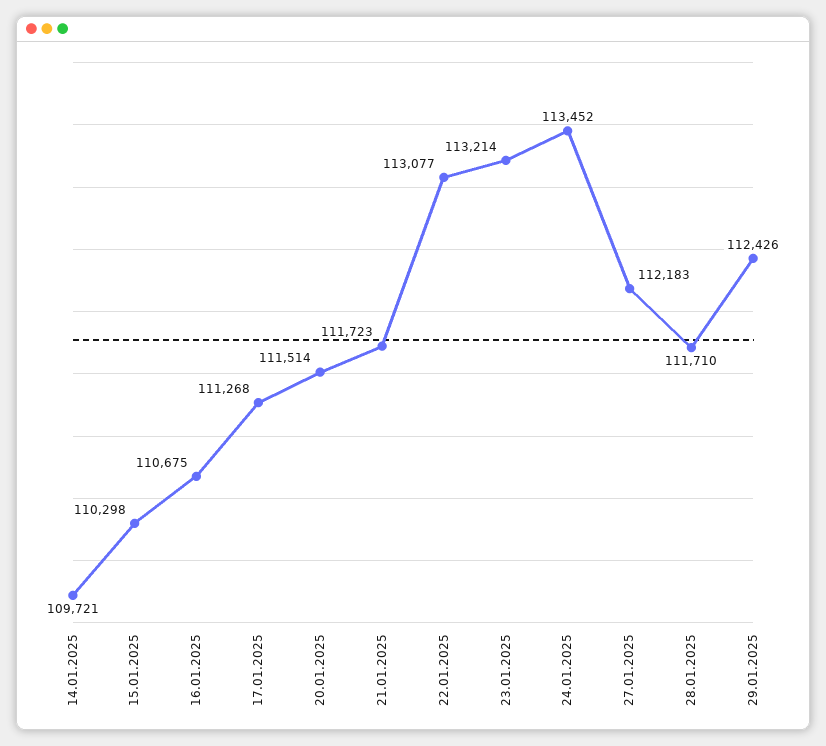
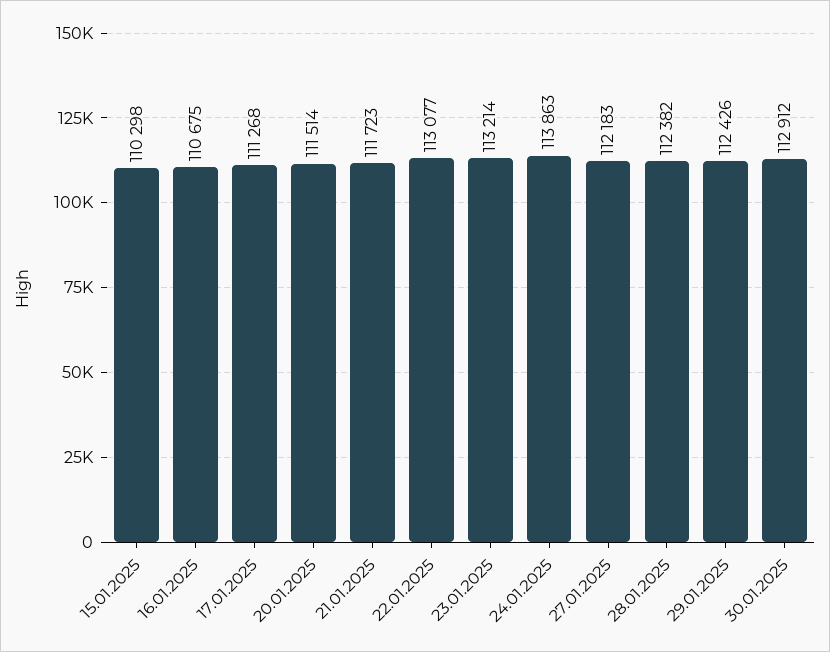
14.01.2025: 109721 -> none
24.01.2025: 113452 -> 113863
28.01.2025: 111710 -> 112382
30.01.2025: none -> 112912

